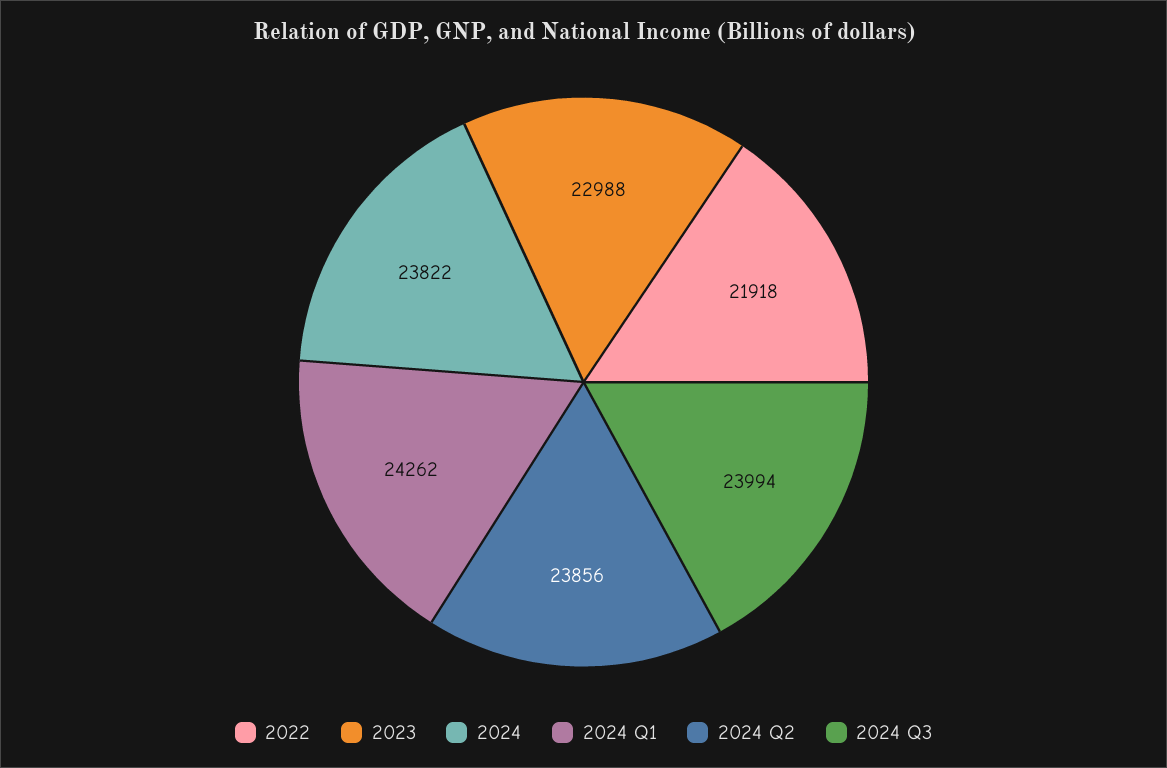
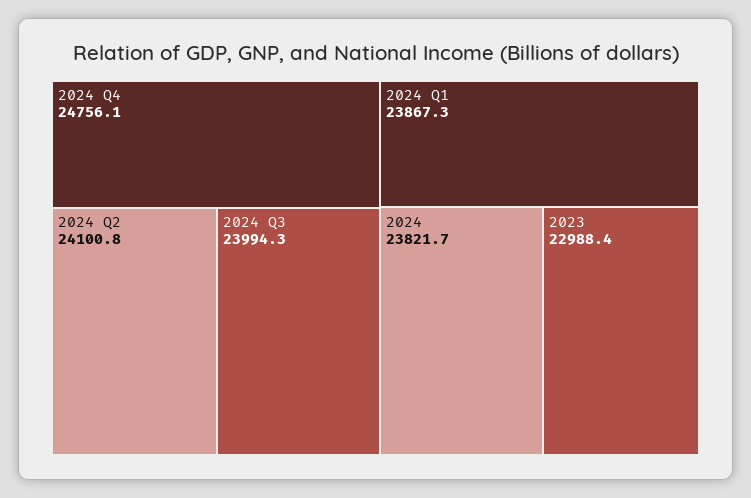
2022: 21918 -> none
2024 Q1: 24262 -> 23867.3
2024 Q2: 23856 -> 24100.8
2024 Q4: none -> 24756.1

